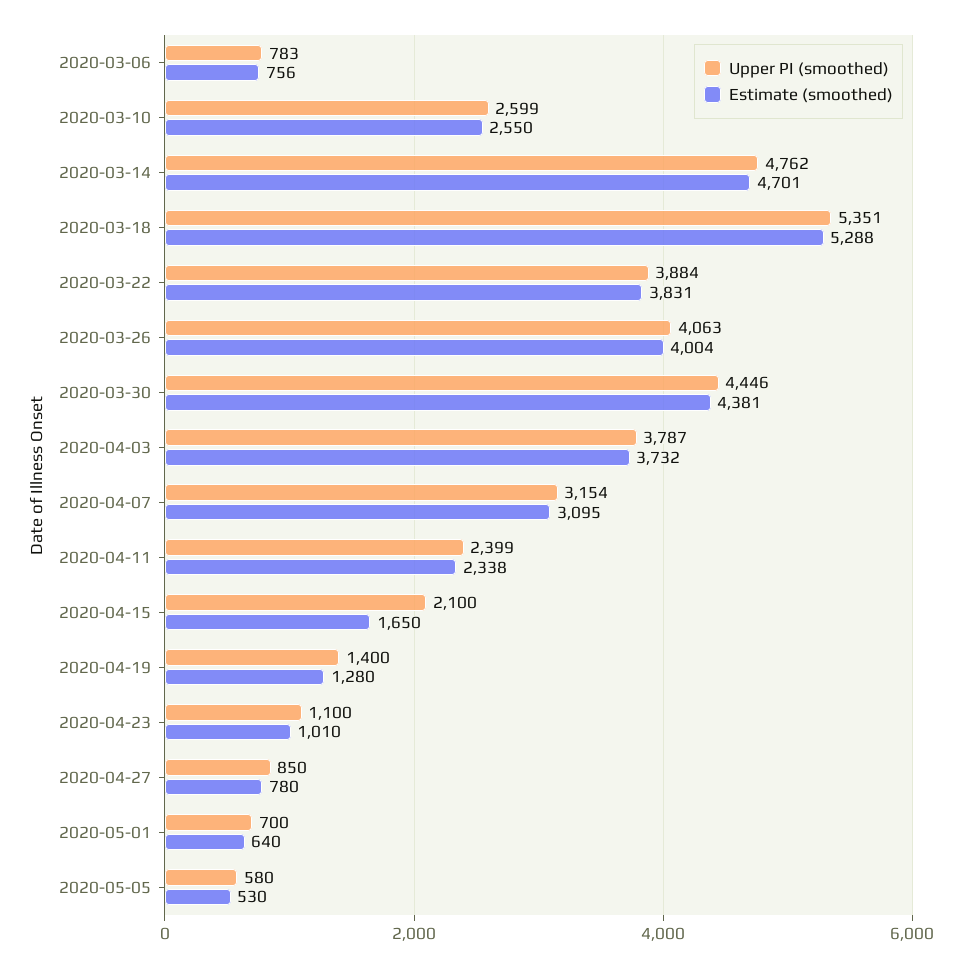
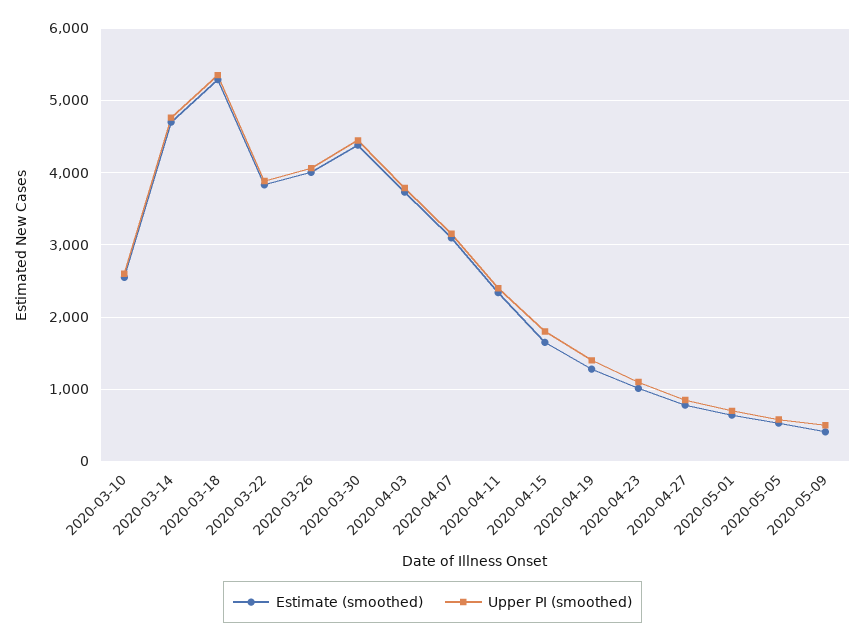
Upper PI (smoothed), 2020-03-06: 783 -> none
Estimate (smoothed), 2020-03-06: 756 -> none
Upper PI (smoothed), 2020-04-15: 2100 -> 1800
Estimate (smoothed), 2020-05-09: none -> 400
Upper PI (smoothed), 2020-05-09: none -> 500

